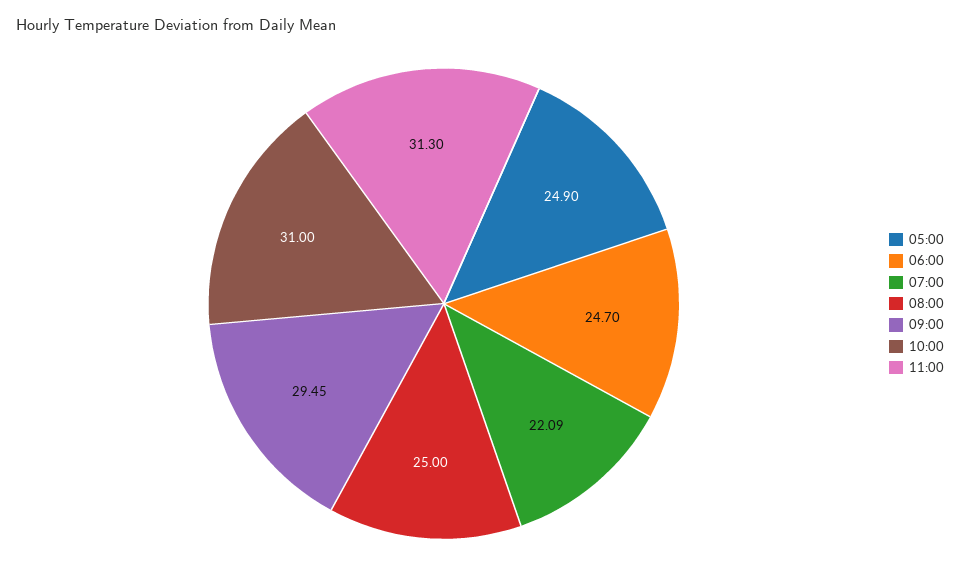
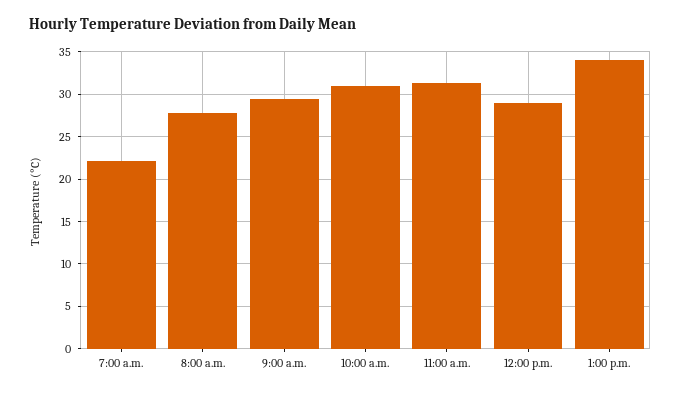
05:00: 24.9 -> none
06:00: 24.7 -> none
08:00: 25 -> 28
12:00 p.m.: none -> 29
1:00 p.m.: none -> 34

